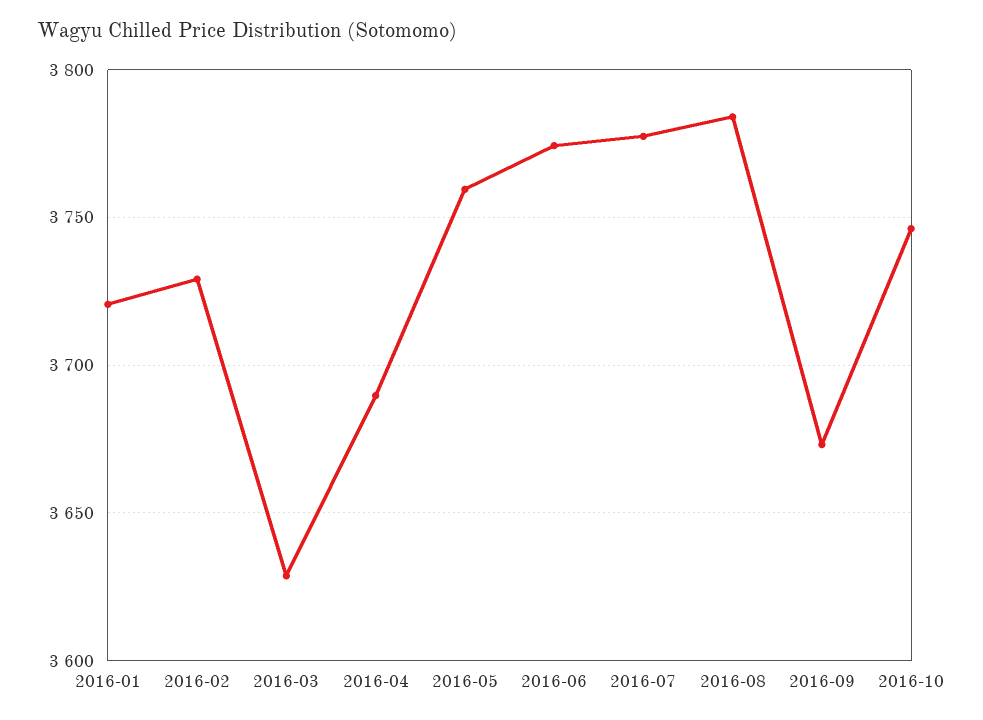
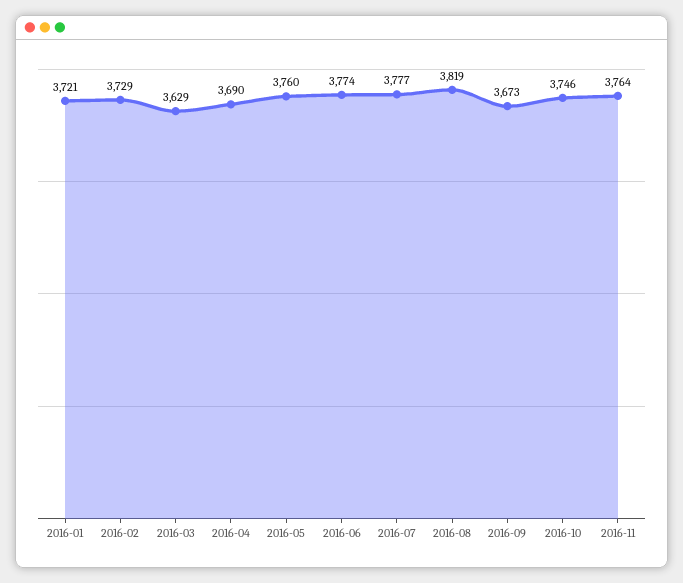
2016-08: 3785 -> 3819
2016-11: none -> 3764

